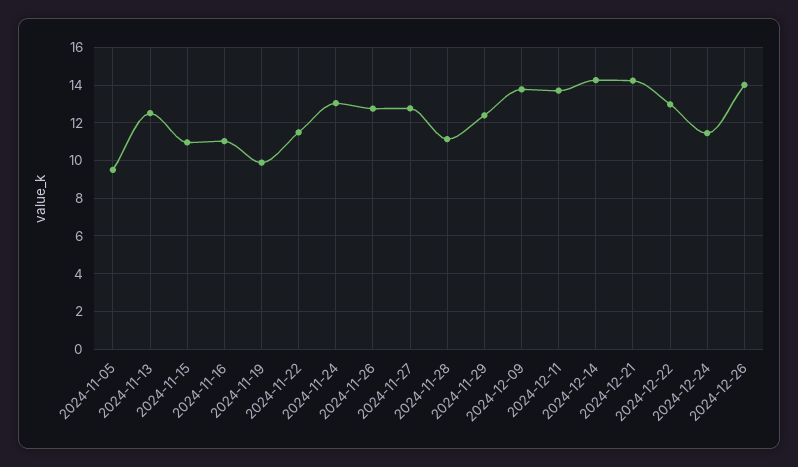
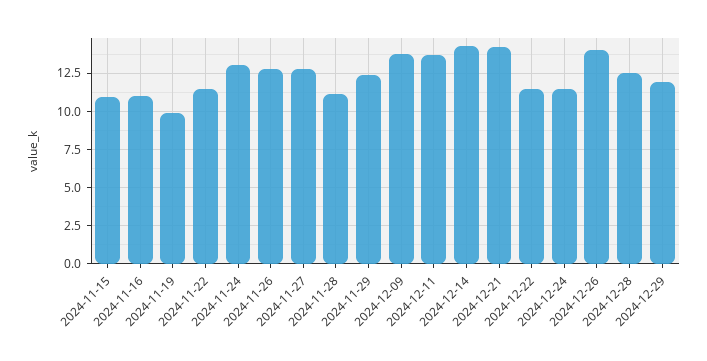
2024-11-05: 9.5 -> none
2024-11-13: 12.5 -> none
2024-12-22: 13 -> 11.5
2024-12-28: none -> 12.5
2024-12-29: none -> 12

